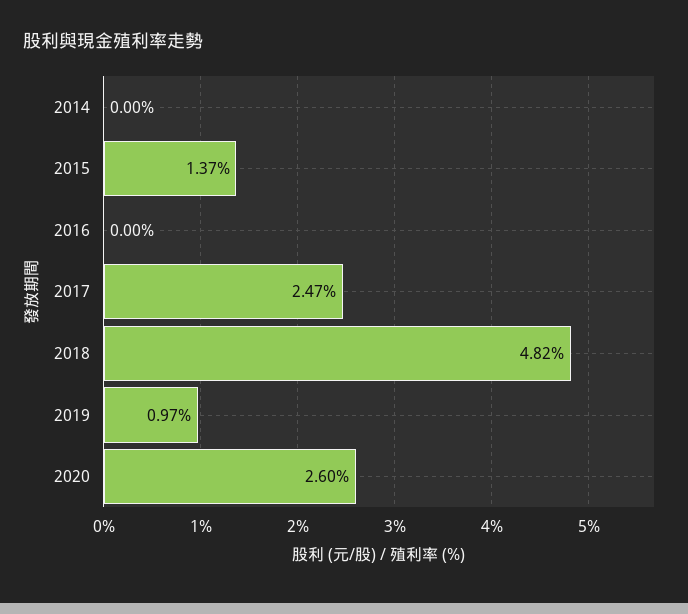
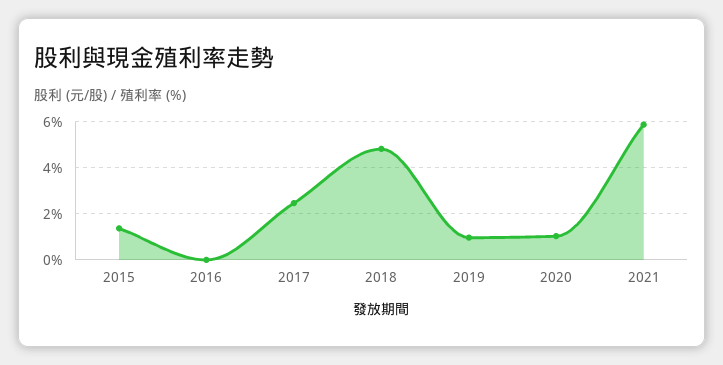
2014: 0 -> none
2020: 2.6 -> 1
2021: none -> 6

